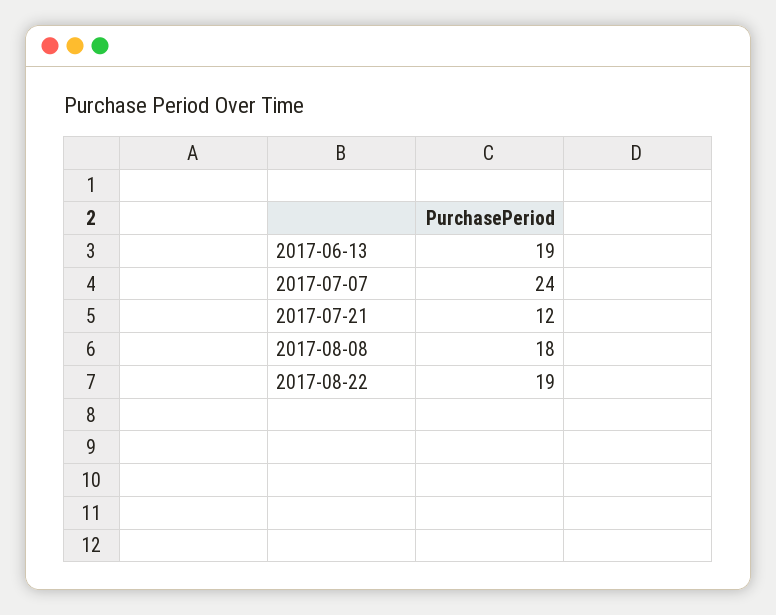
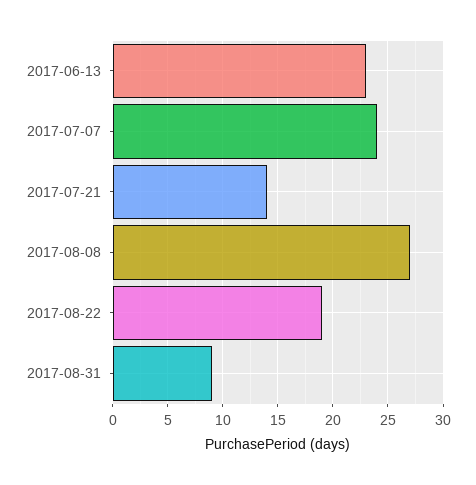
2017-06-13: 19 -> 23
2017-07-21: 12 -> 14
2017-08-08: 18 -> 27
2017-08-31: none -> 9

